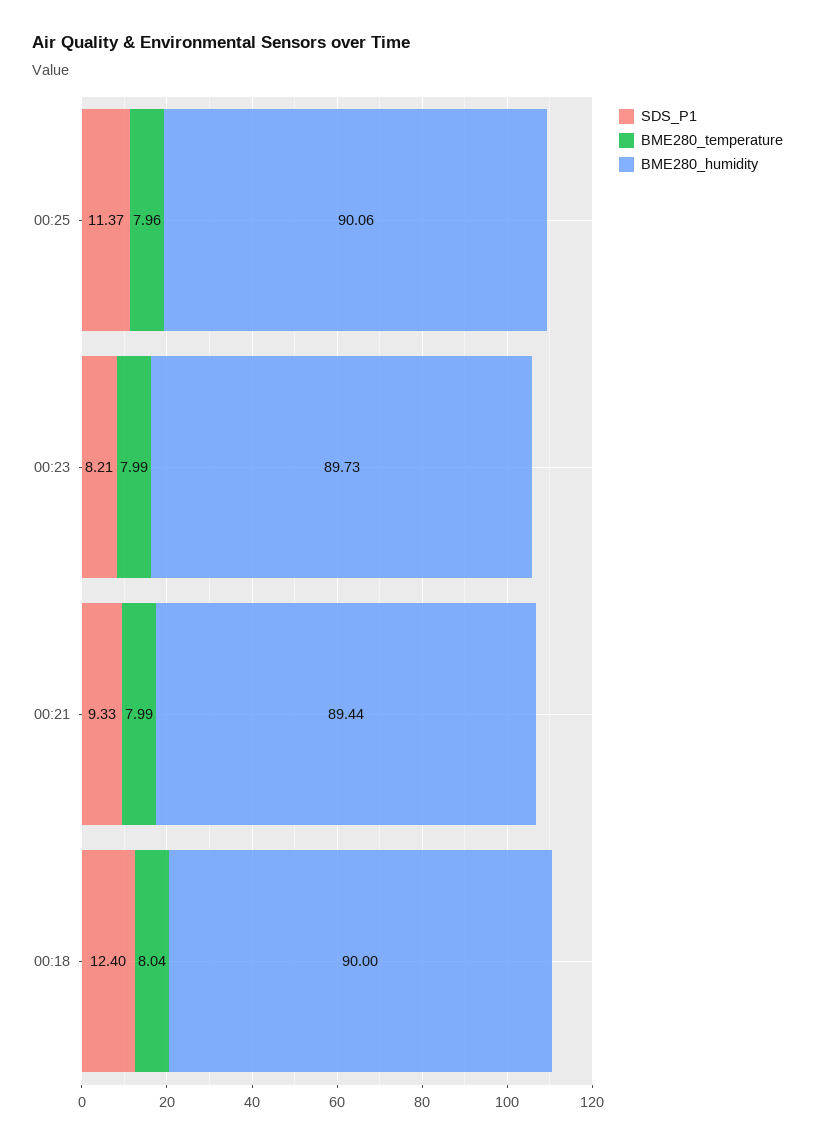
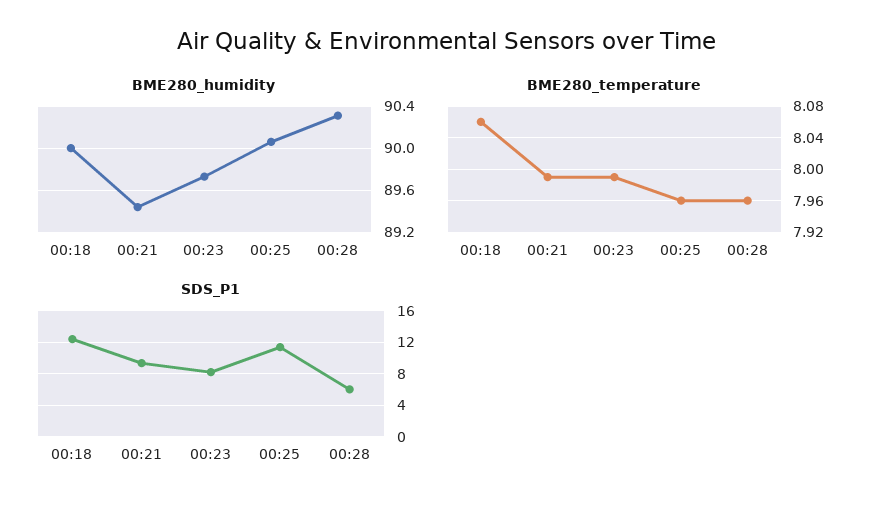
BME280_temperature, 00:18: 8.04 -> 8.06
BME280_humidity, 00:28: none -> 90.3
BME280_temperature, 00:28: none -> 7.96
SDS_P1, 00:28: none -> 6

